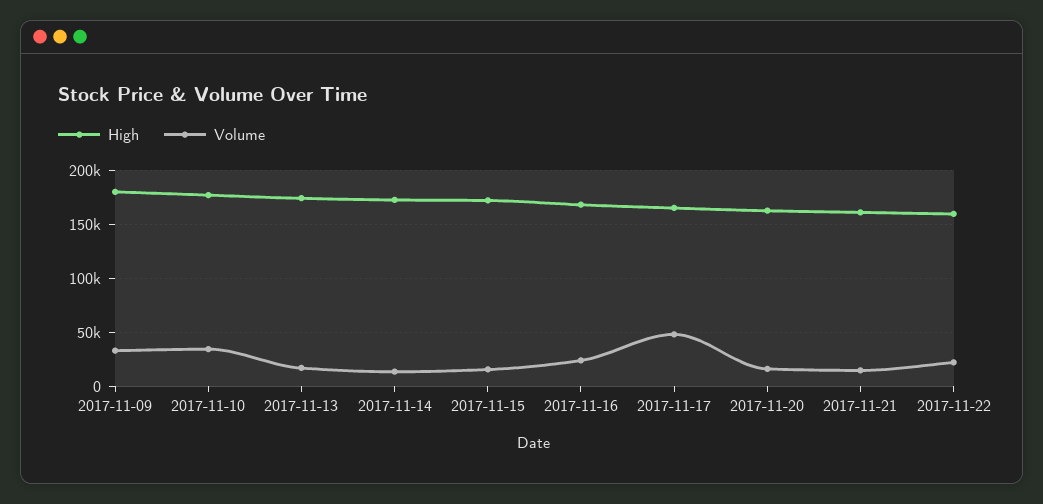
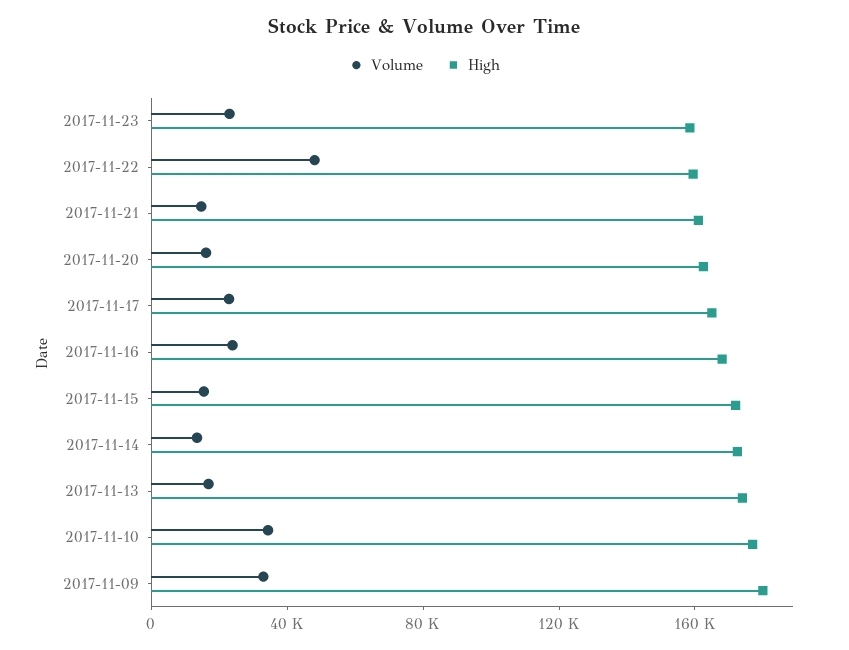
Volume, 2017-11-17: 50000 -> 20000
Volume, 2017-11-22: 20000 -> 50000
Volume, 2017-11-23: none -> 20000
High, 2017-11-23: none -> 160000

